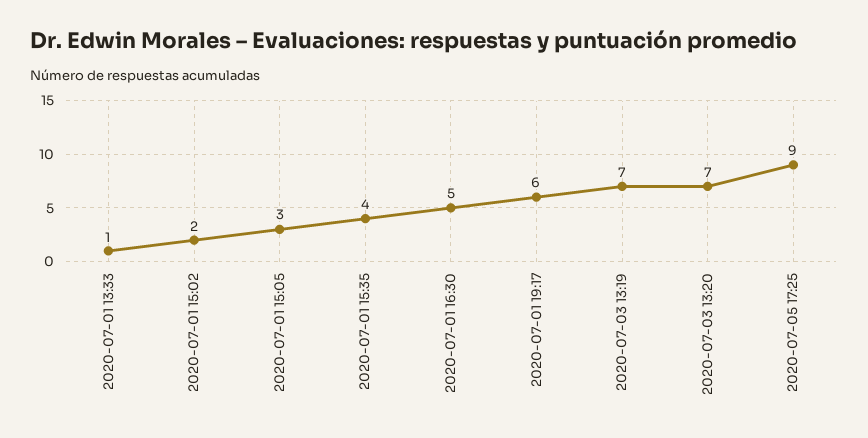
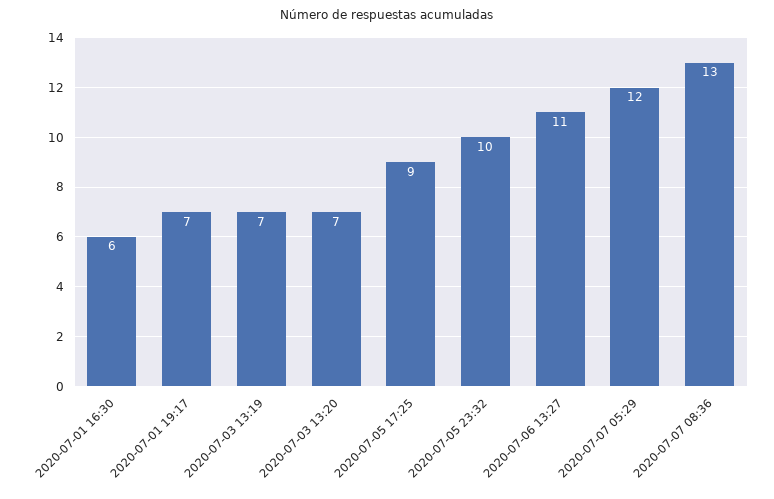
2020-07-01 13:33: 1 -> none
2020-07-01 15:02: 2 -> none
2020-07-01 15:05: 3 -> none
2020-07-01 15:35: 4 -> none
2020-07-01 16:30: 5 -> 6
2020-07-01 19:17: 6 -> 7
2020-07-05 23:32: none -> 10
2020-07-06 13:27: none -> 11
2020-07-07 05:29: none -> 12
2020-07-07 08:36: none -> 13

